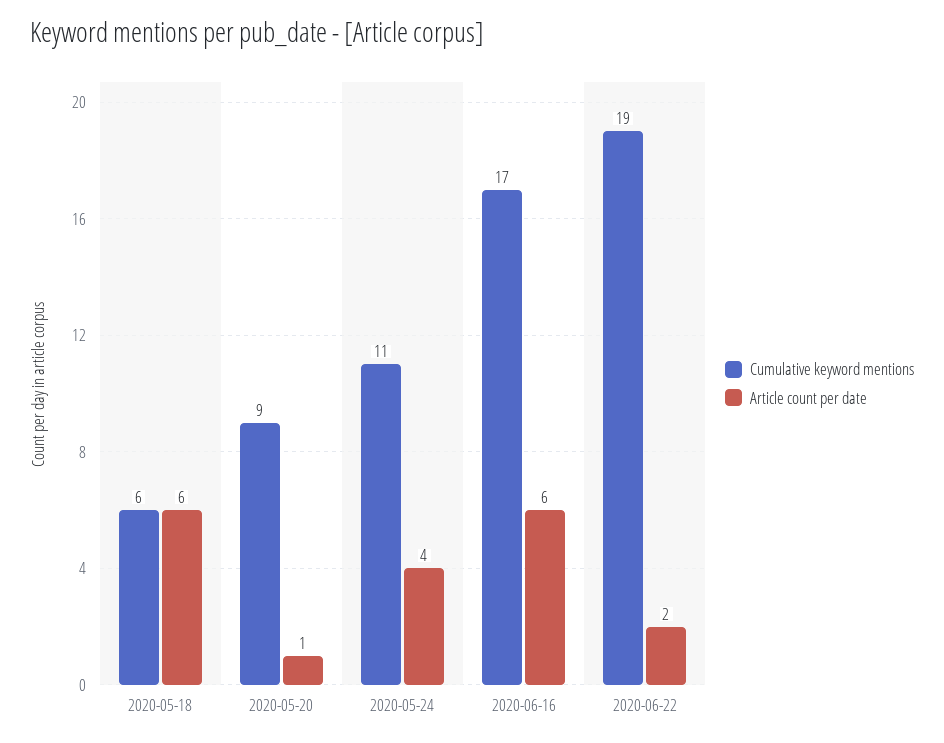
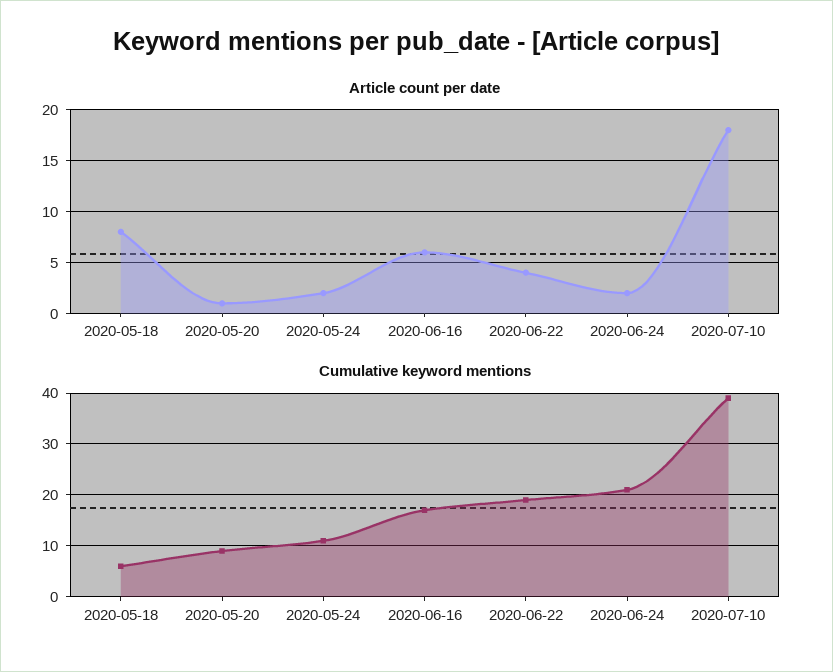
Article count per date, 2020-05-18: 6 -> 8
Article count per date, 2020-05-24: 4 -> 2
Article count per date, 2020-06-22: 2 -> 4
Article count per date, 2020-06-24: none -> 2
Article count per date, 2020-07-10: none -> 18
Cumulative keyword mentions, 2020-06-24: none -> 20
Cumulative keyword mentions, 2020-07-10: none -> 40

